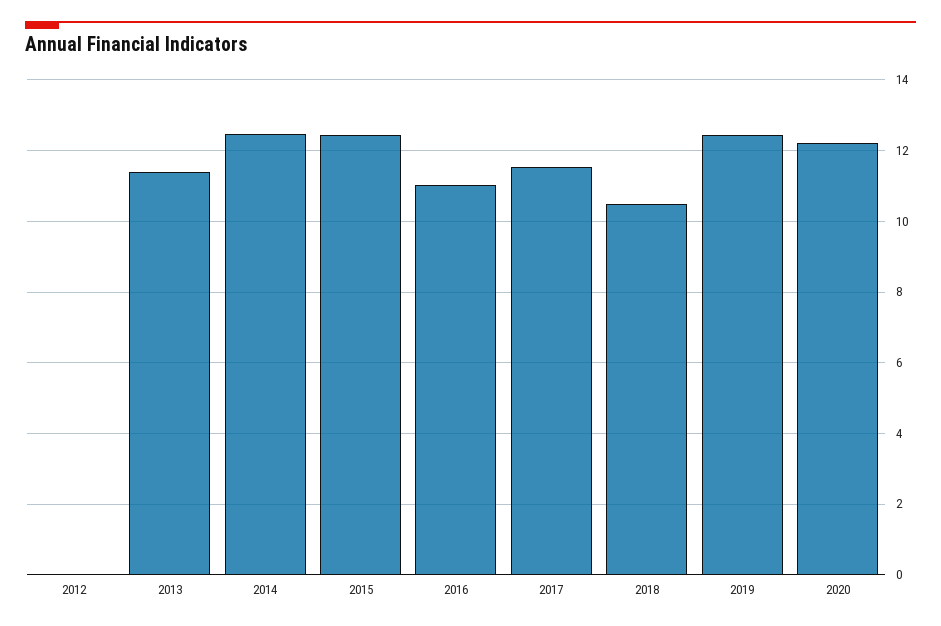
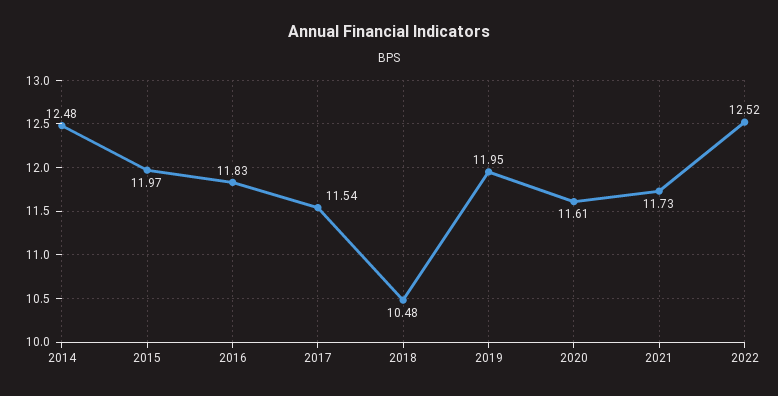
2012: 0 -> none
2013: 11.4 -> none
2015: 12.4 -> 11.97
2016: 11 -> 11.83
2019: 12.4 -> 11.95
2020: 12.2 -> 11.61
2021: none -> 11.73
2022: none -> 12.52

